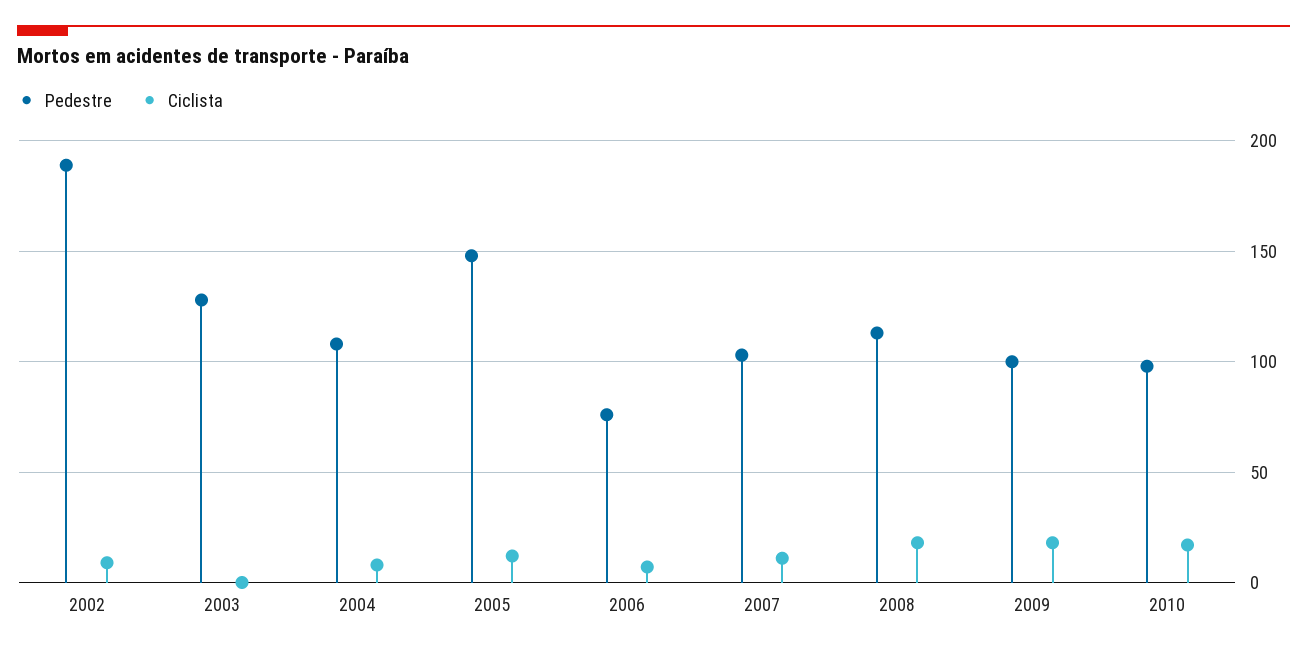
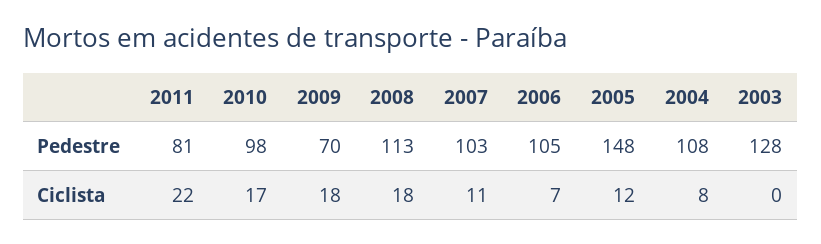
Pedestre, 2002: 190 -> none
Ciclista, 2002: 10 -> none
Pedestre, 2006: 75 -> 105
Pedestre, 2009: 100 -> 70
Pedestre, 2011: none -> 81
Ciclista, 2011: none -> 22

